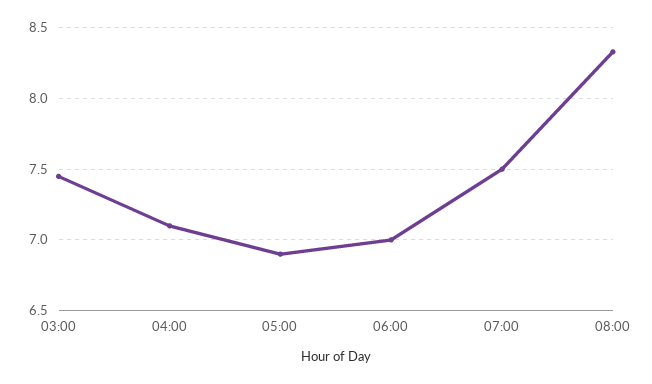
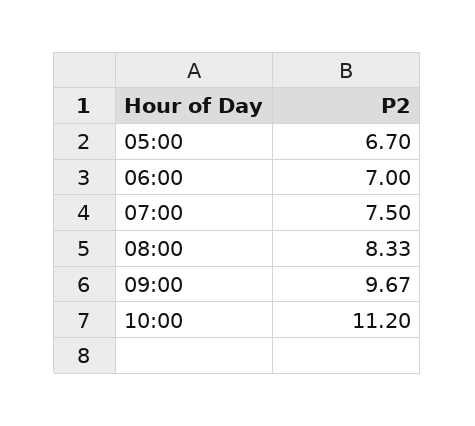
03:00: 7.45 -> none
04:00: 7.1 -> none
05:00: 6.9 -> 6.7
09:00: none -> 9.67
10:00: none -> 11.2

